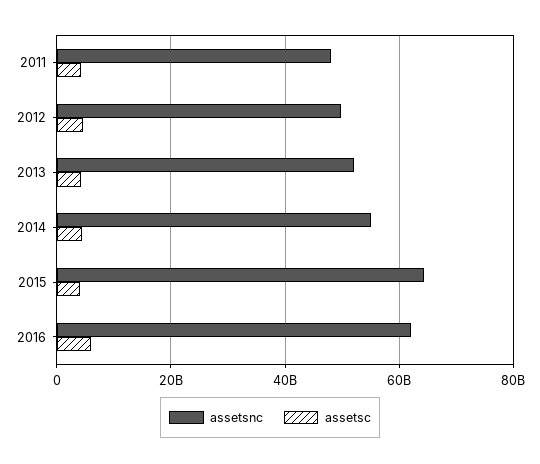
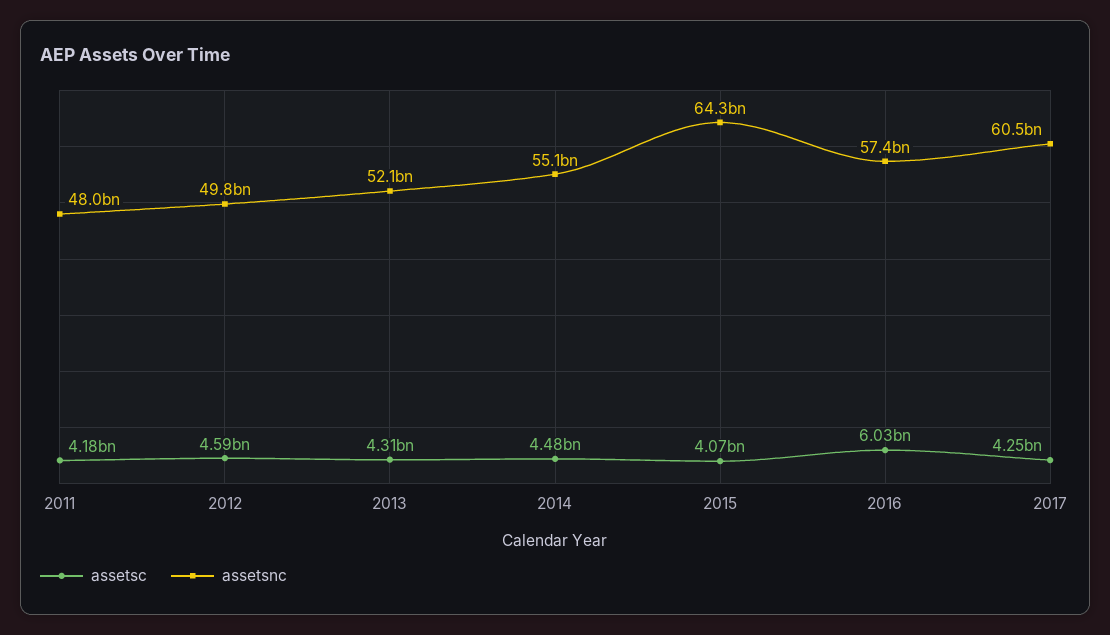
assetsnc, 2016: 62000000000 -> 57400000000
assetsc, 2017: none -> 4250000000
assetsnc, 2017: none -> 60500000000

